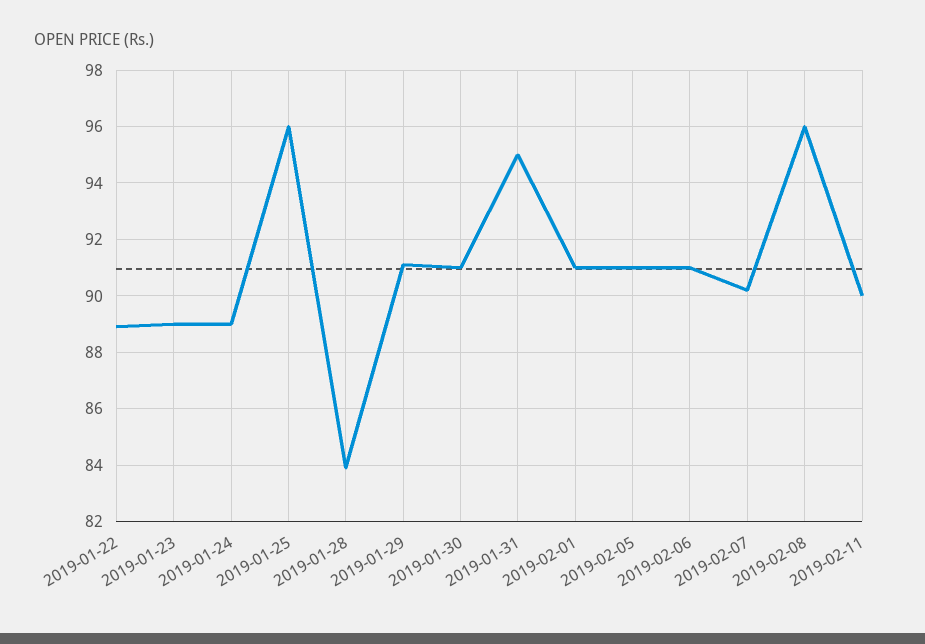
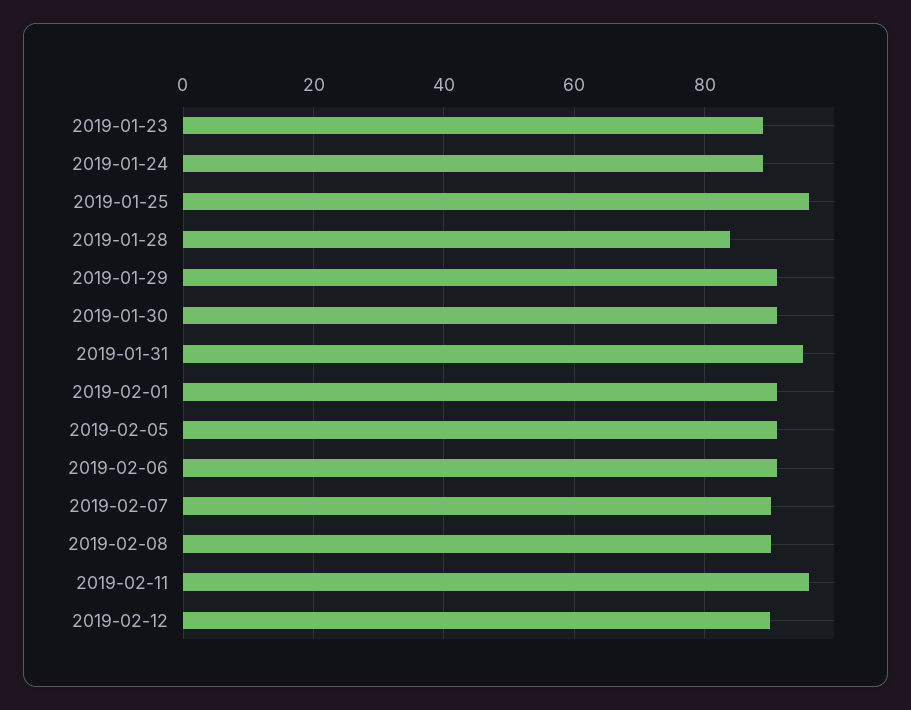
2019-01-22: 89 -> none
2019-02-08: 96 -> 90
2019-02-11: 90 -> 96
2019-02-12: none -> 90

